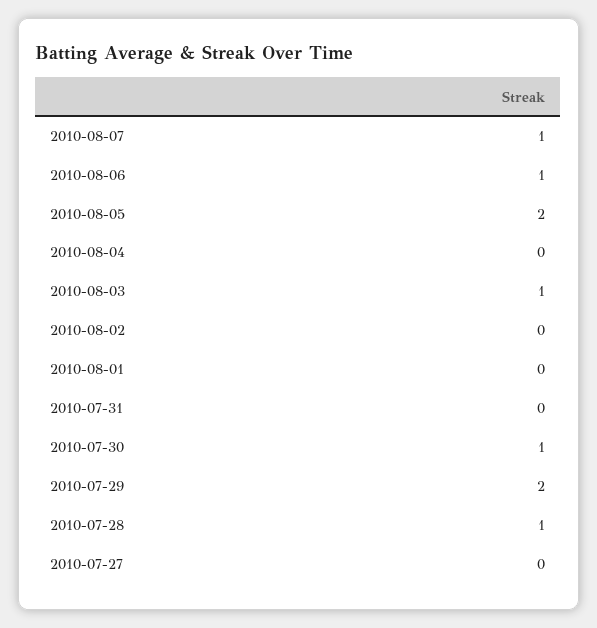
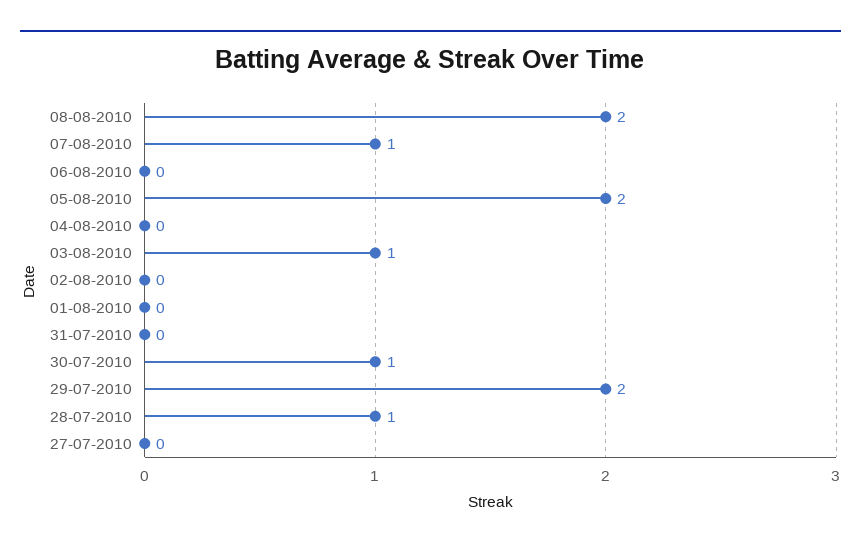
2010-08-06: 1 -> 0
08-08-2010: none -> 2

